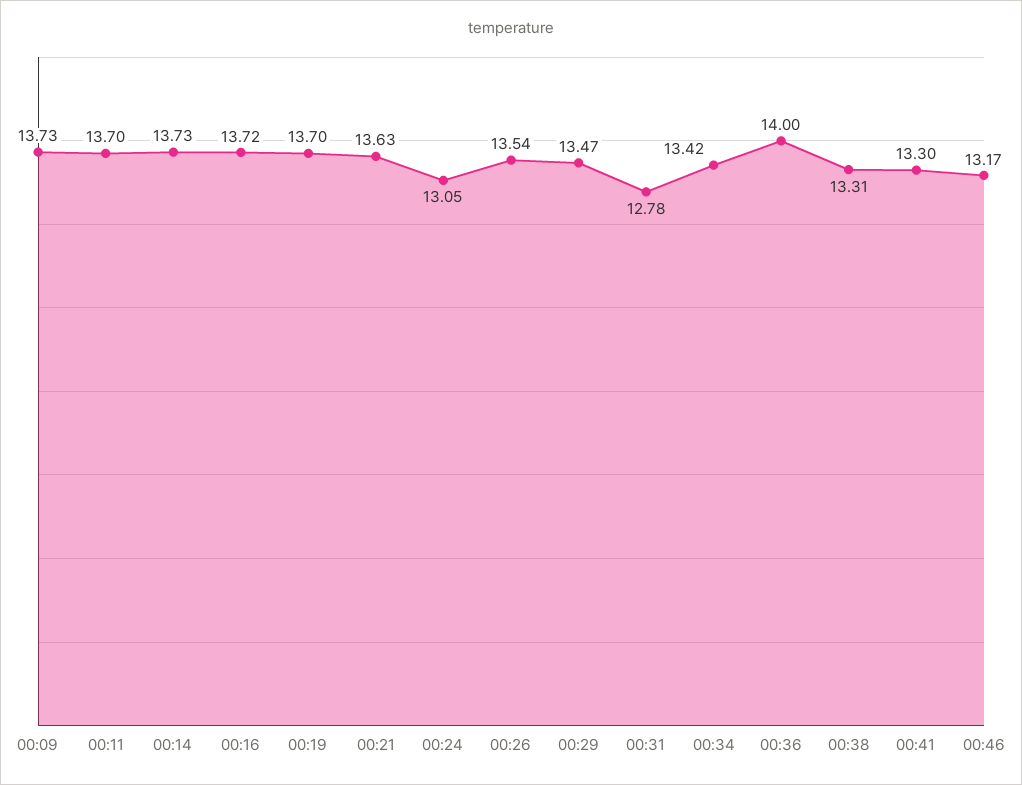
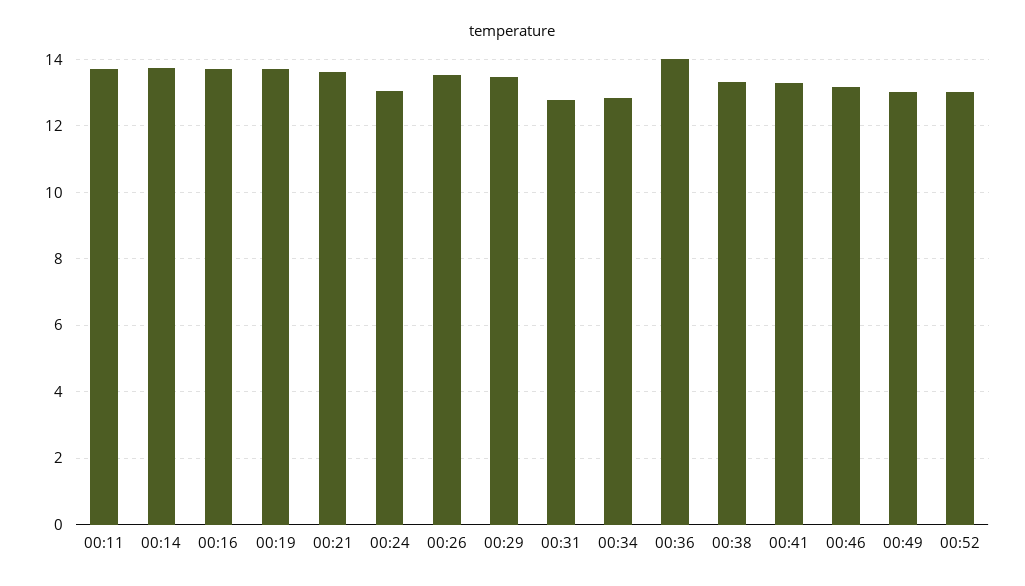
00:09: 13.73 -> none
00:34: 13.42 -> 12.8
00:49: none -> 13
00:52: none -> 13

